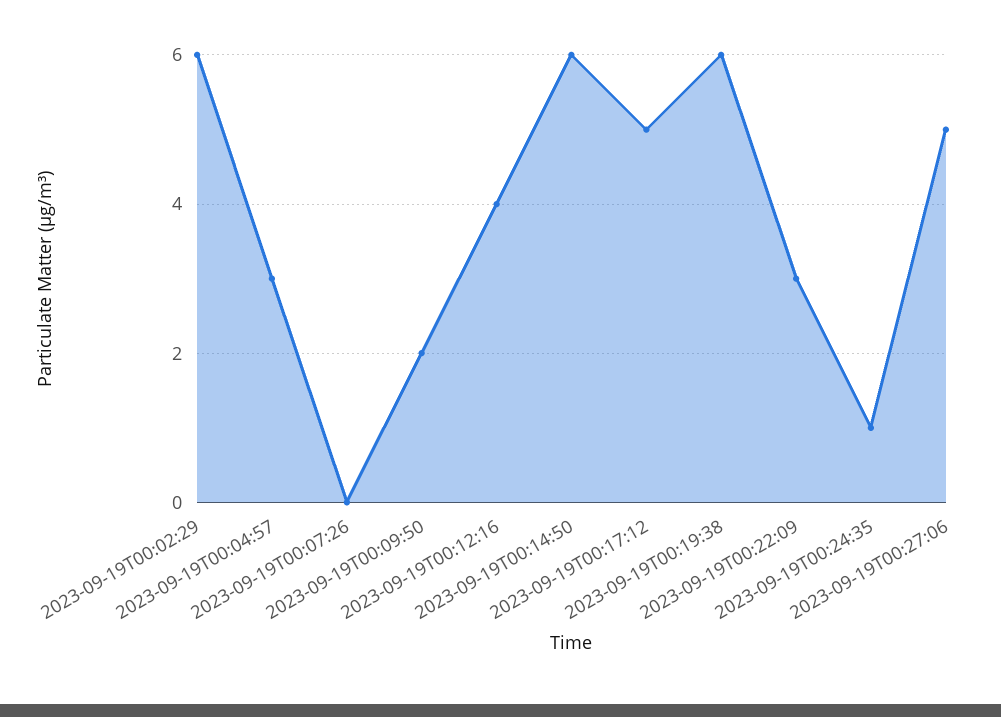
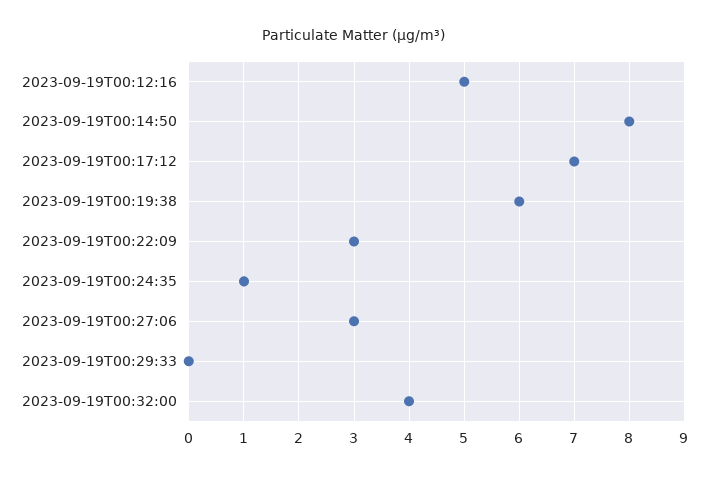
2023-09-19T00:02:29: 6 -> none
2023-09-19T00:04:57: 3 -> none
2023-09-19T00:07:26: 0 -> none
2023-09-19T00:09:50: 2 -> none
2023-09-19T00:12:16: 4 -> 5
2023-09-19T00:14:50: 6 -> 8
2023-09-19T00:17:12: 5 -> 7
2023-09-19T00:27:06: 5 -> 3
2023-09-19T00:29:33: none -> 0
2023-09-19T00:32:00: none -> 4

